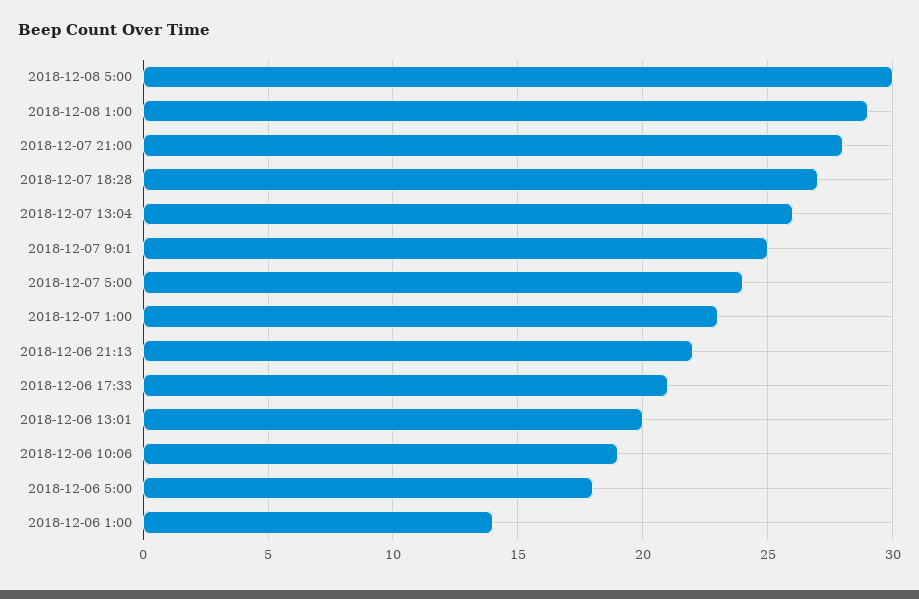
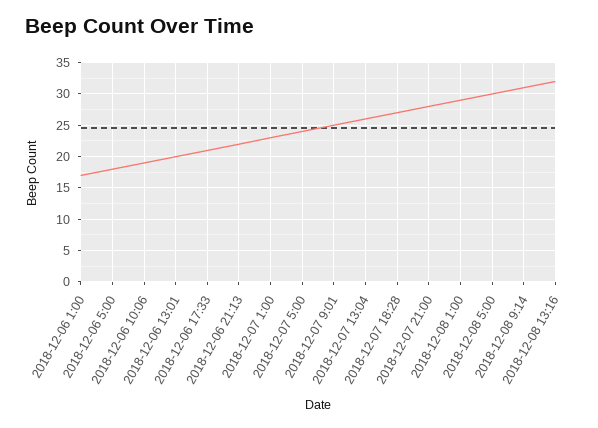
2018-12-06 1:00: 14 -> 17
2018-12-08 9:14: none -> 31
2018-12-08 13:16: none -> 32

